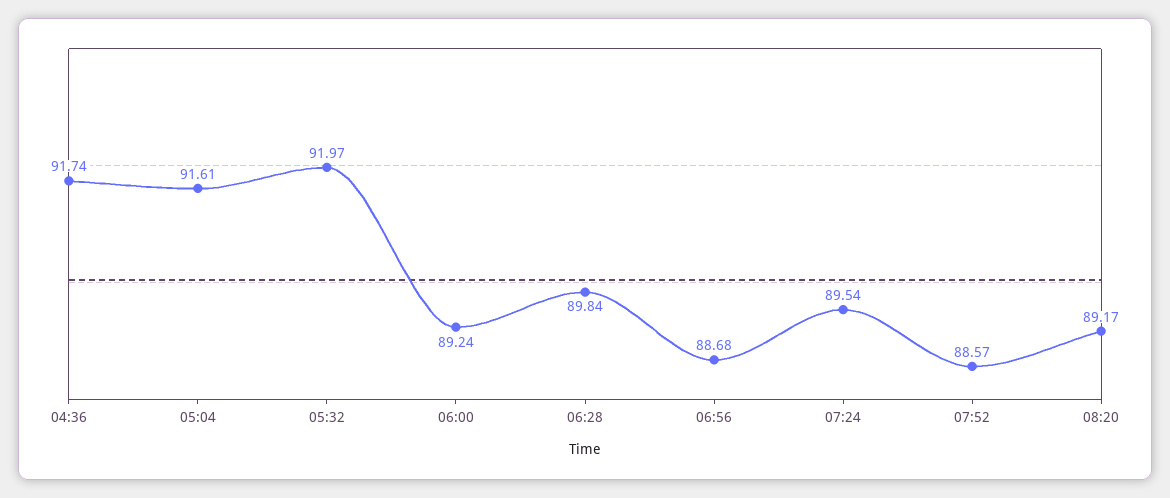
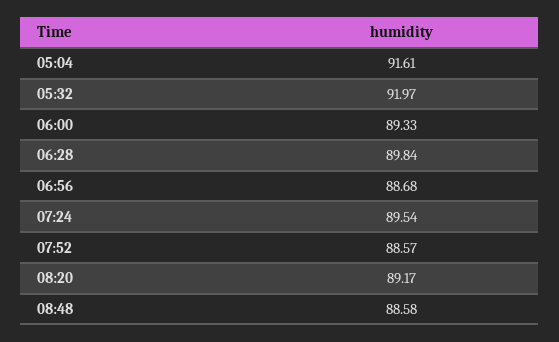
04:36: 91.74 -> none
06:00: 89.24 -> 89.33
08:48: none -> 88.58

